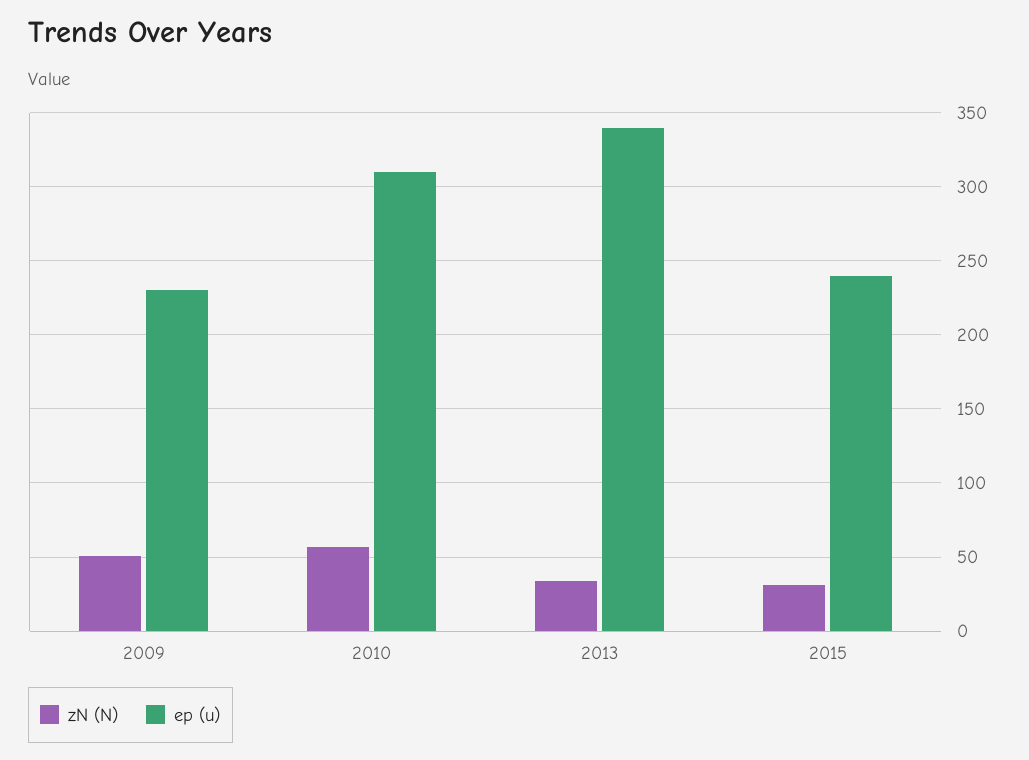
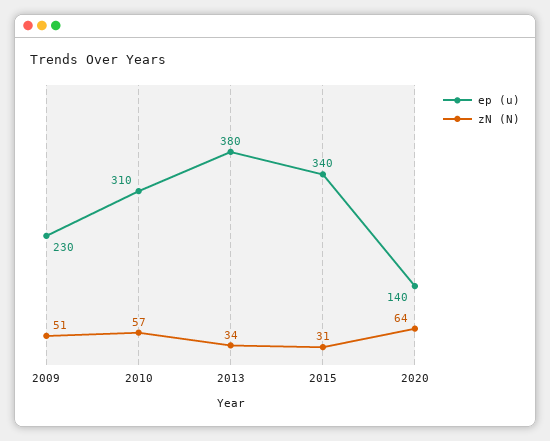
ep (u), 2013: 340 -> 380
ep (u), 2015: 240 -> 340
ep (u), 2020: none -> 140
zN (N), 2020: none -> 64

